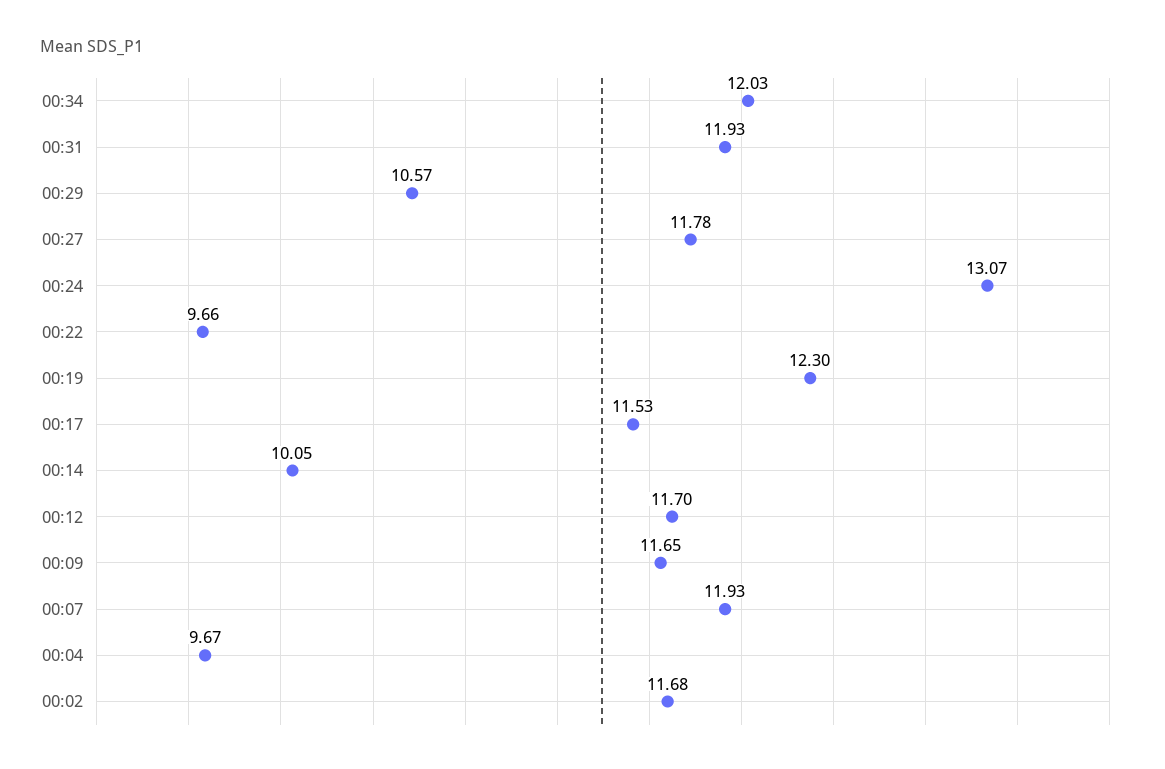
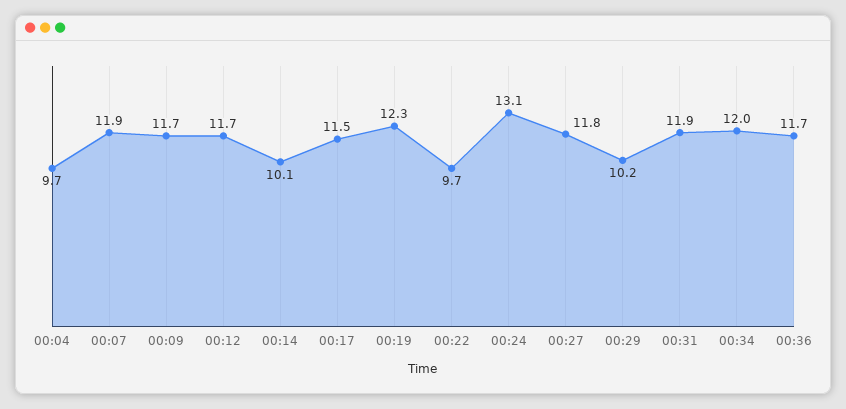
00:29: 10.57 -> 10.2
00:02: 11.68 -> none
00:36: none -> 11.7

